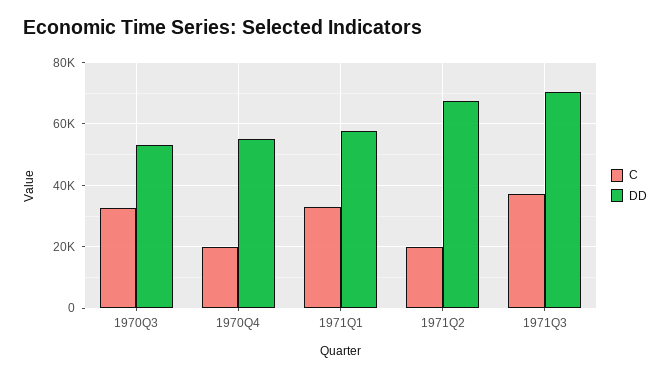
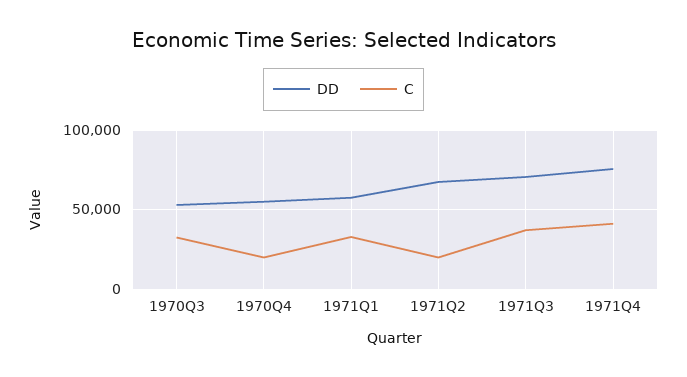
DD, 1971Q4: none -> 75000
C, 1971Q4: none -> 40000

